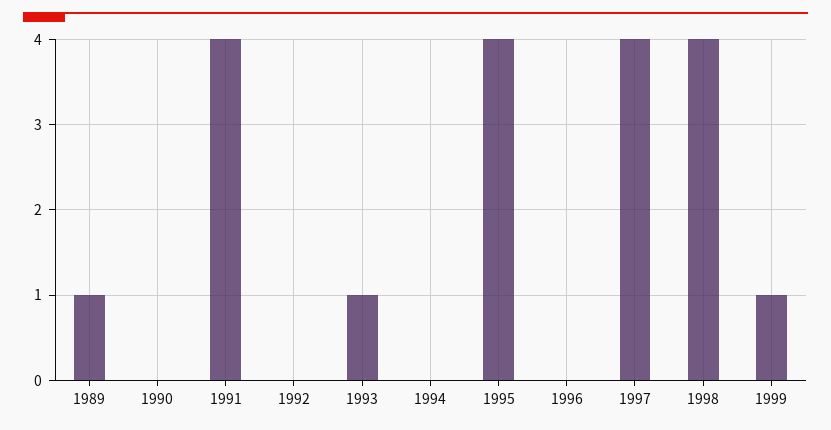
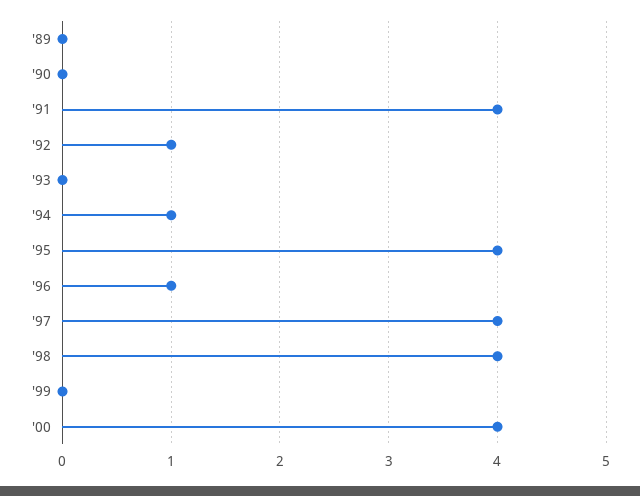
1989: 1 -> 0
1992: 0 -> 1
1993: 1 -> 0
1994: 0 -> 1
1996: 0 -> 1
1999: 1 -> 0
'00: none -> 4

